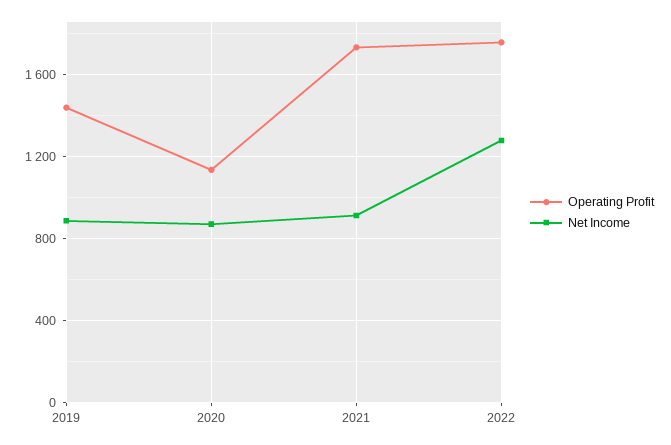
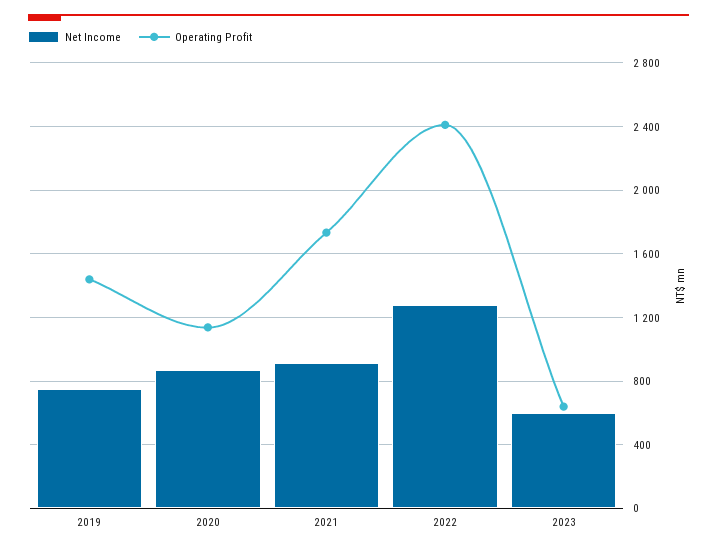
Net Income, 2019: 900 -> 750
Operating Profit, 2022: 1750 -> 2400
Net Income, 2023: none -> 600
Operating Profit, 2023: none -> 650

